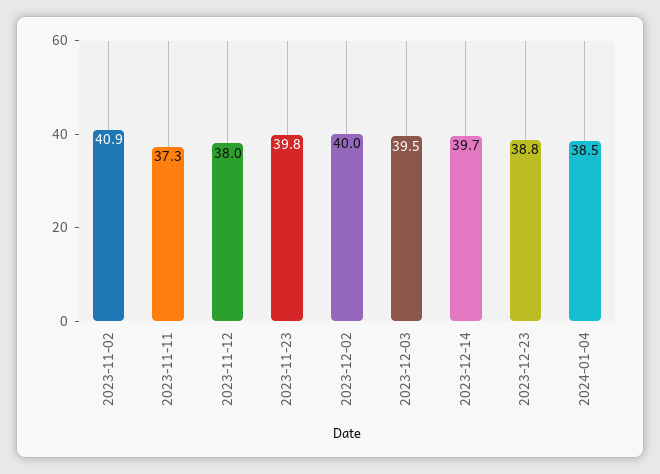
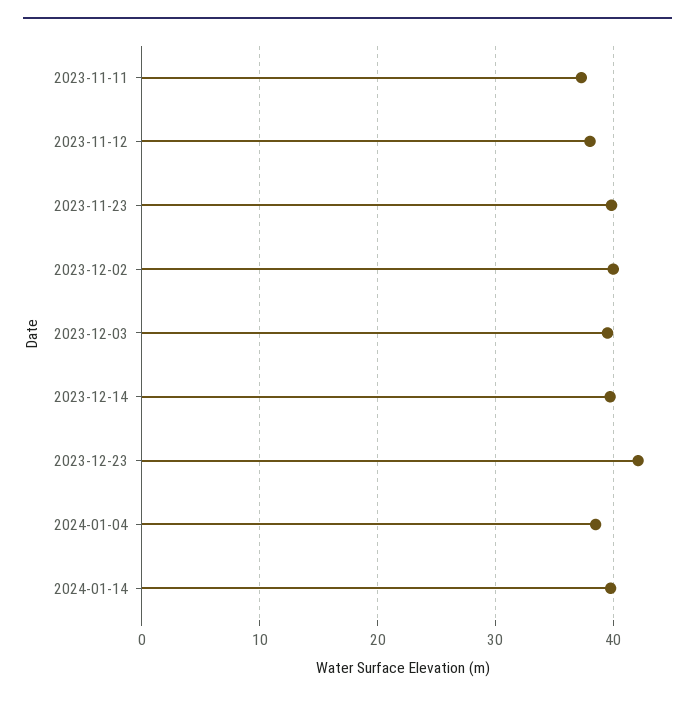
2023-11-02: 40.9 -> none
2023-12-23: 38.8 -> 42
2024-01-14: none -> 40

